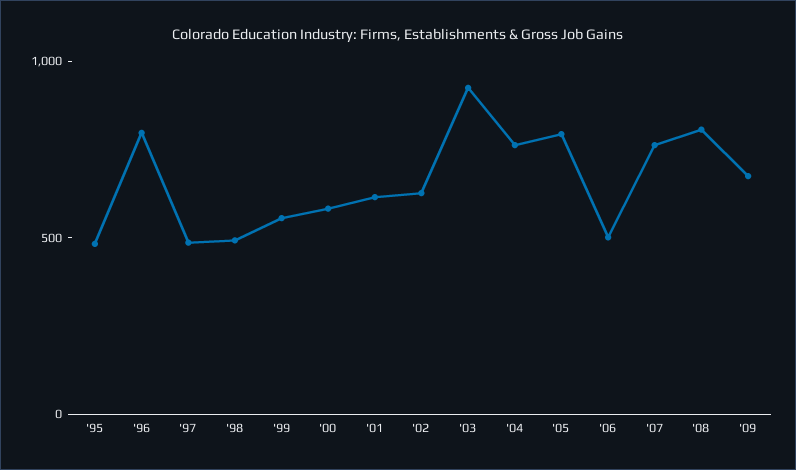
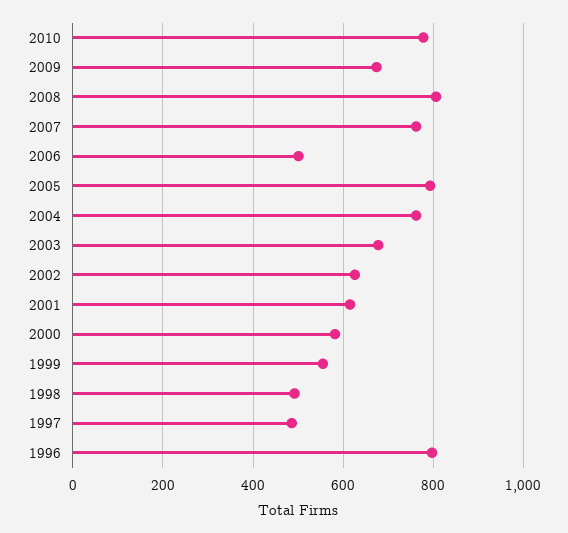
'95: 500 -> none
'03: 900 -> 680
2010: none -> 780

